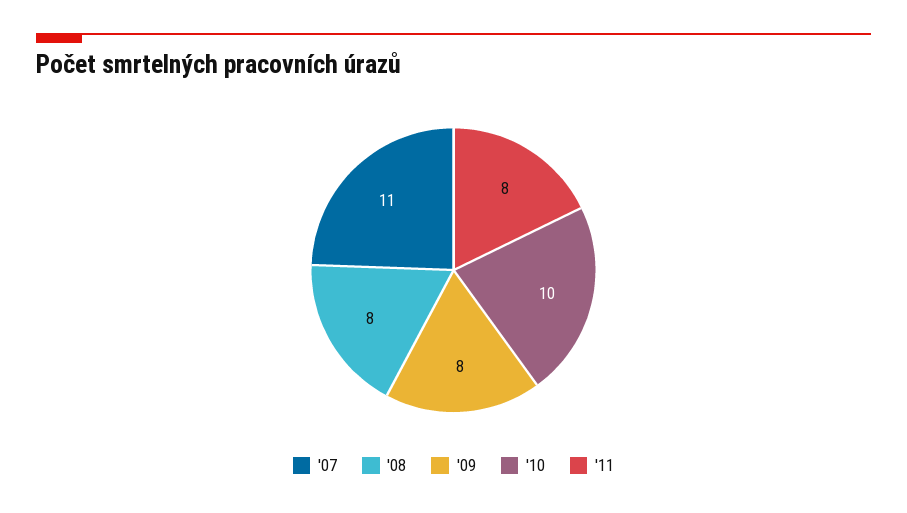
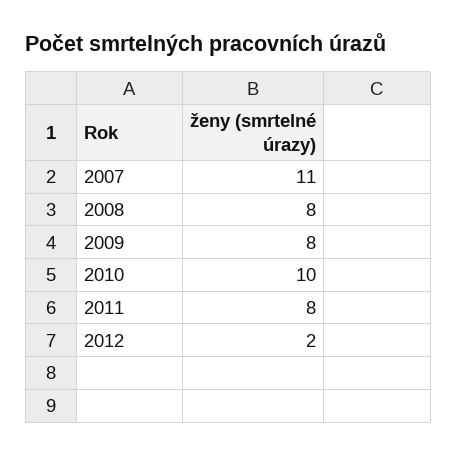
2012: none -> 2

